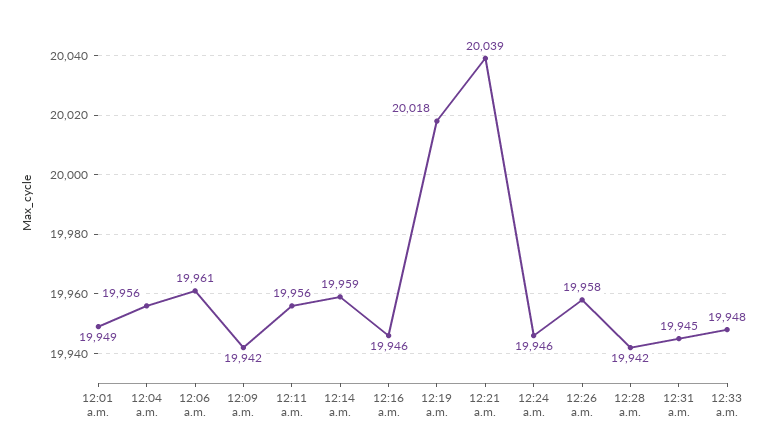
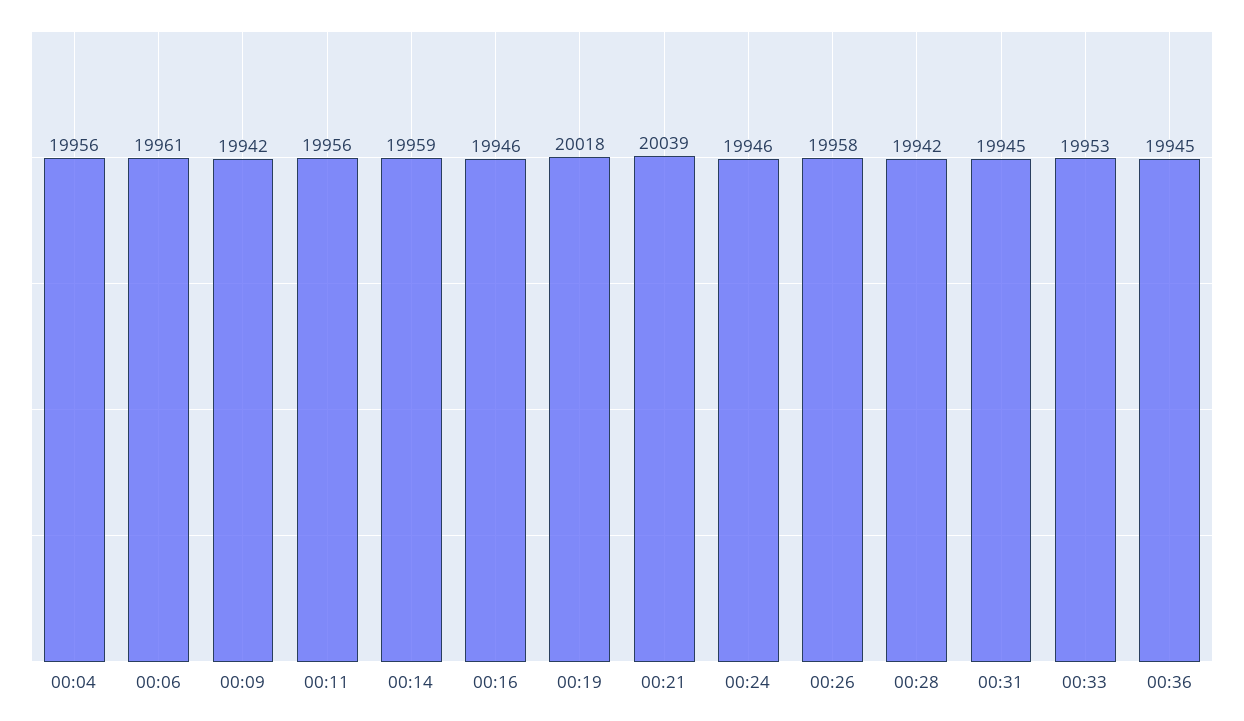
12:01 a.m.: 19949 -> none
12:33 a.m.: 19948 -> 19953
00:36: none -> 19945

